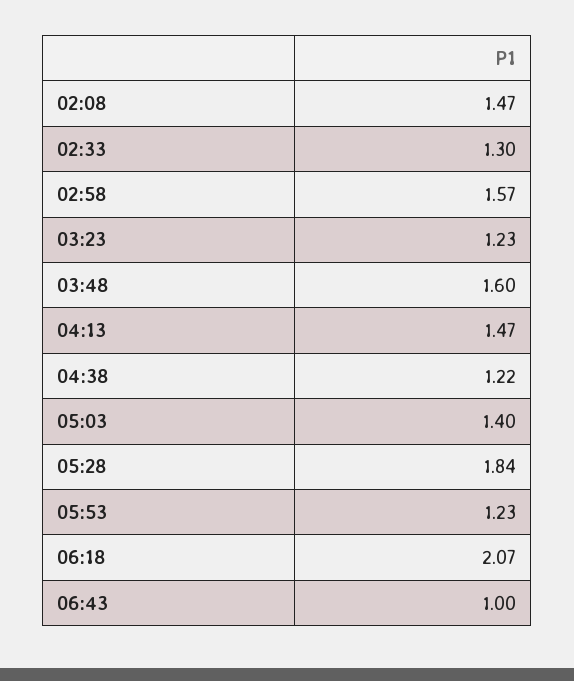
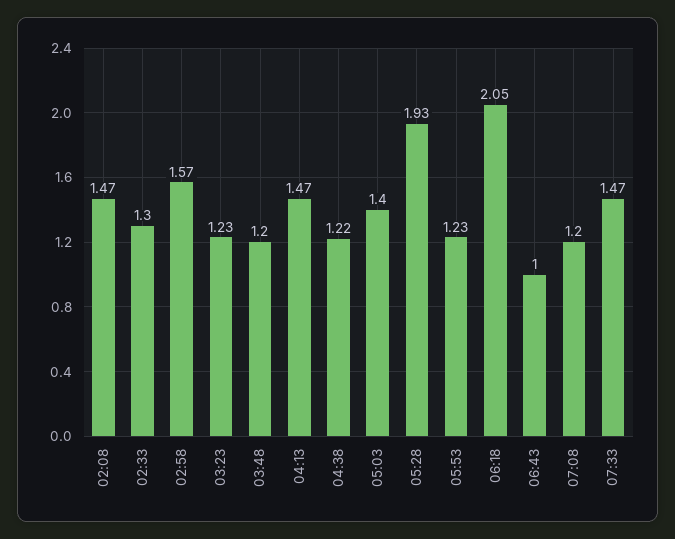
03:48: 1.6 -> 1.2
05:28: 1.84 -> 1.93
06:18: 2.07 -> 2.05
07:08: none -> 1.2
07:33: none -> 1.47

